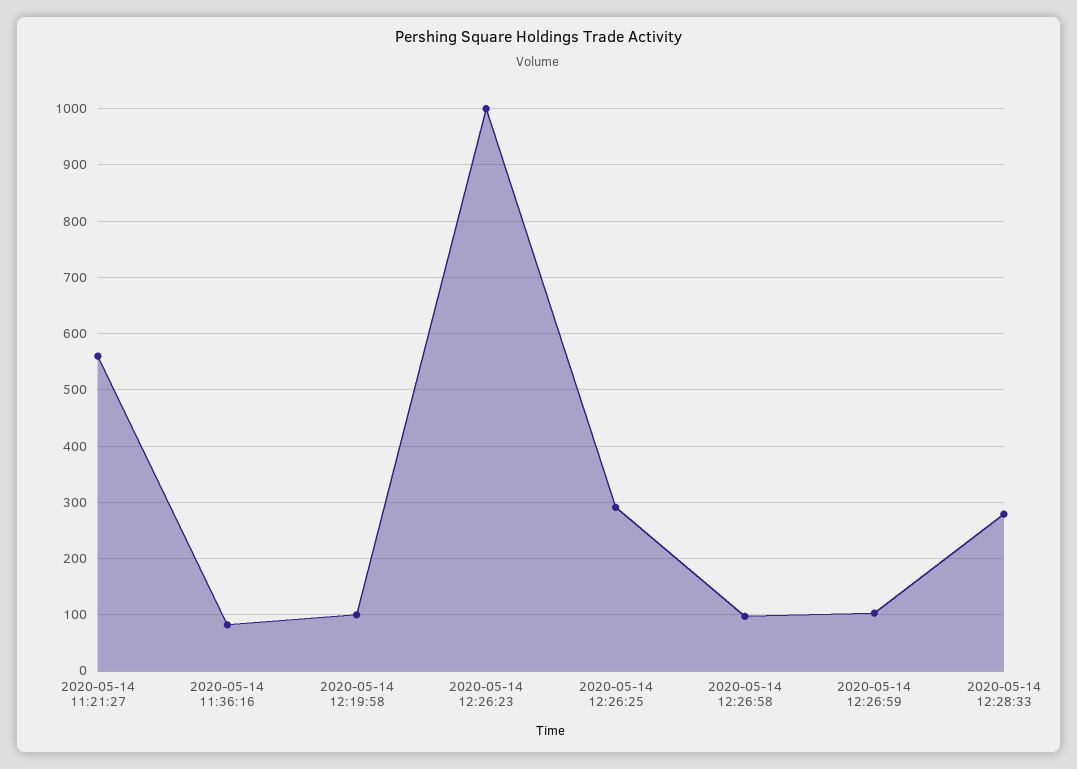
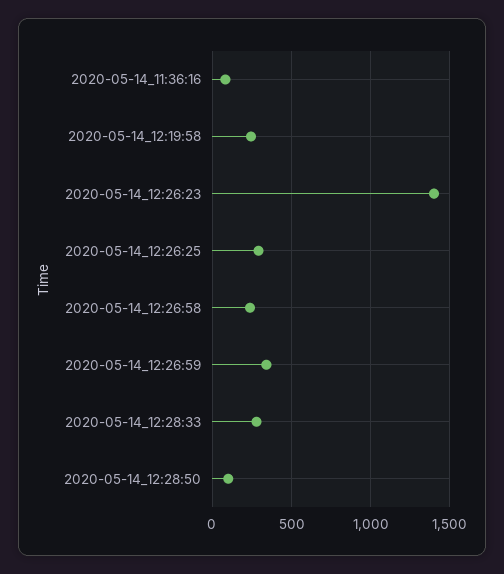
2020-05-14 11:21:27: 560 -> none
2020-05-14 12:19:58: 100 -> 250
2020-05-14 12:26:23: 1000 -> 1400
2020-05-14 12:26:58: 100 -> 250
2020-05-14 12:26:59: 100 -> 350
2020-05-14_12:28:50: none -> 100

